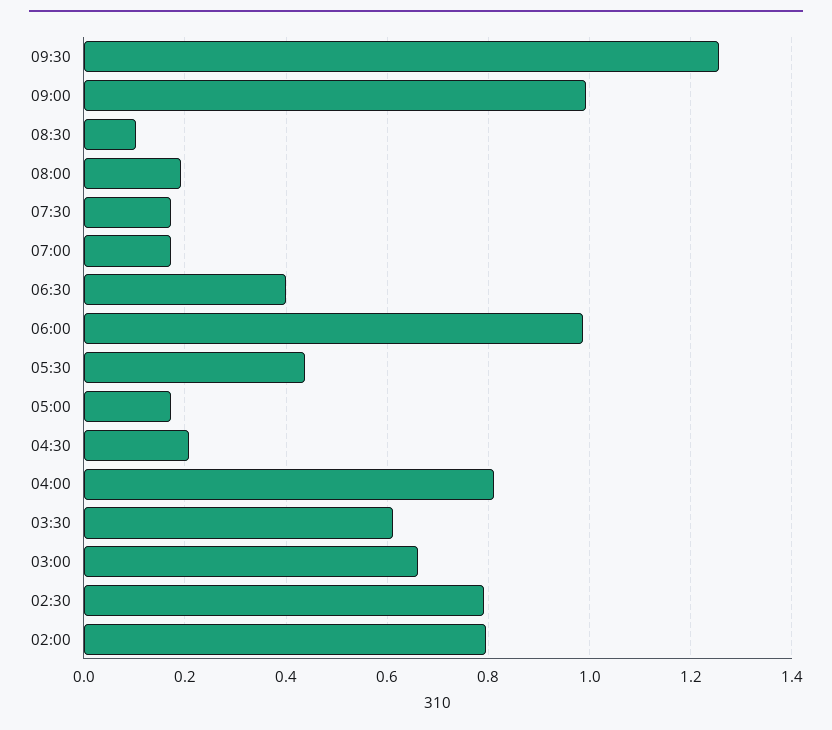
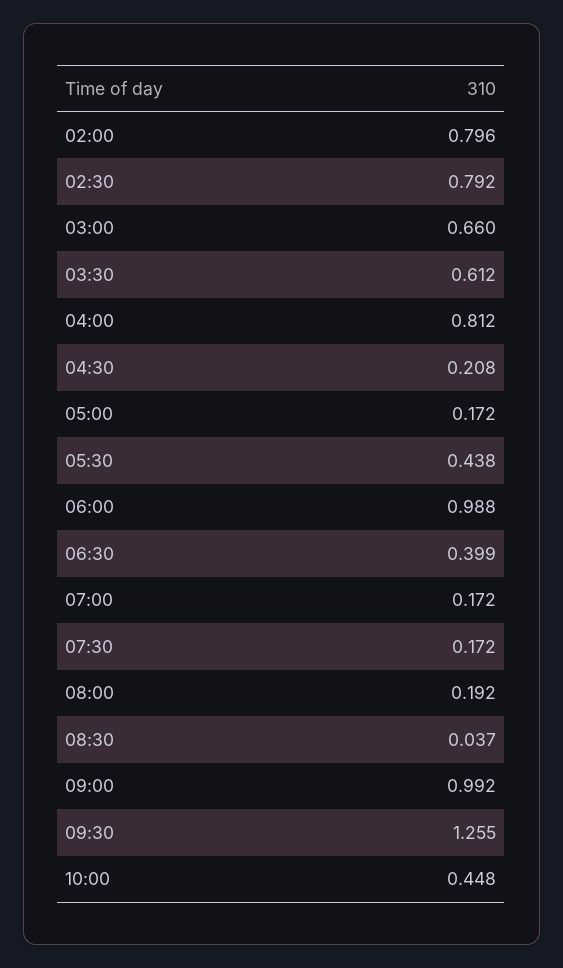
08:30: 0.1 -> 0.037
10:00: none -> 0.448

